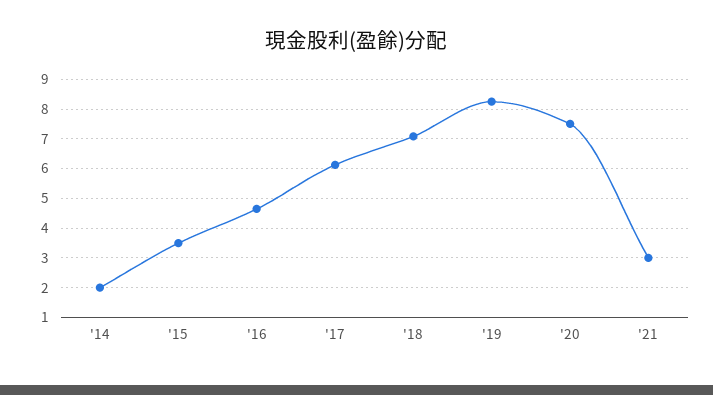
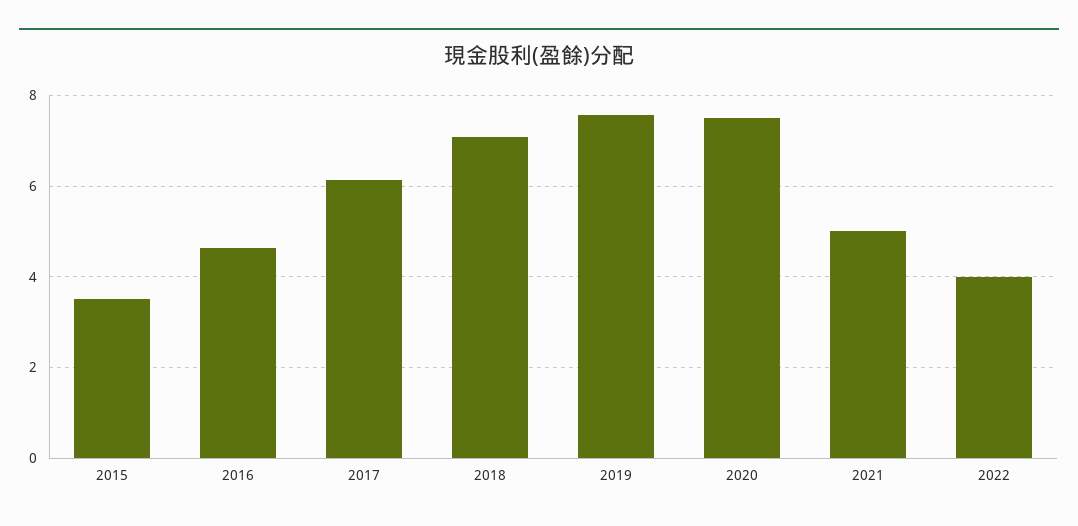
'14: 2 -> none
'19: 8.25 -> 7.6
'21: 3 -> 5
2022: none -> 4

